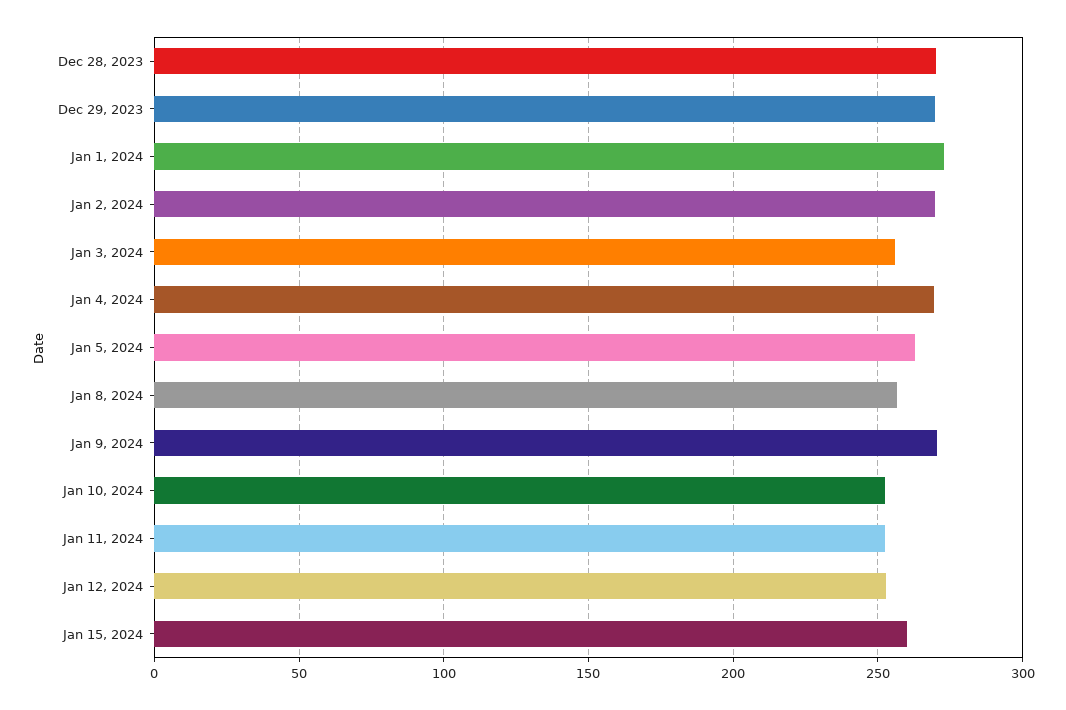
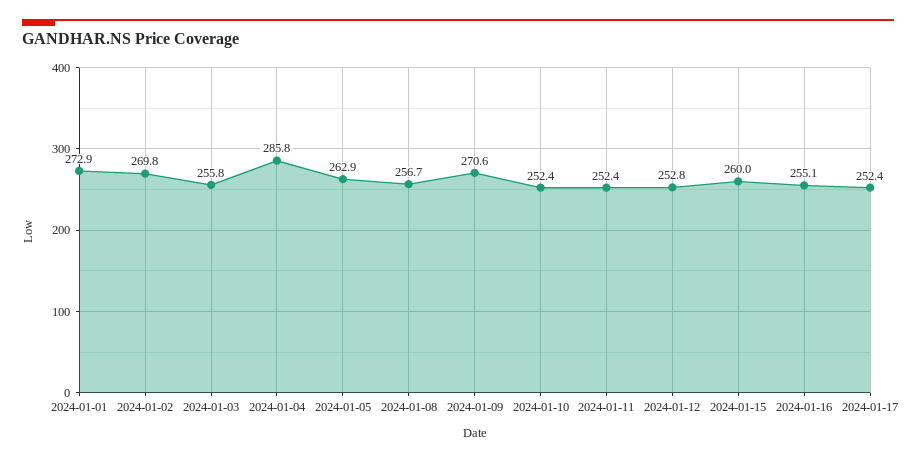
Dec 28, 2023: 270 -> none
Dec 29, 2023: 270 -> none
Jan 4, 2024: 270 -> 285.8
2024-01-16: none -> 255.1
2024-01-17: none -> 252.4

